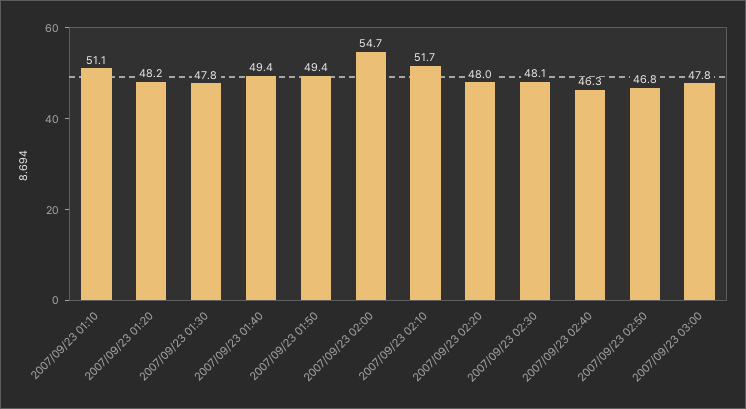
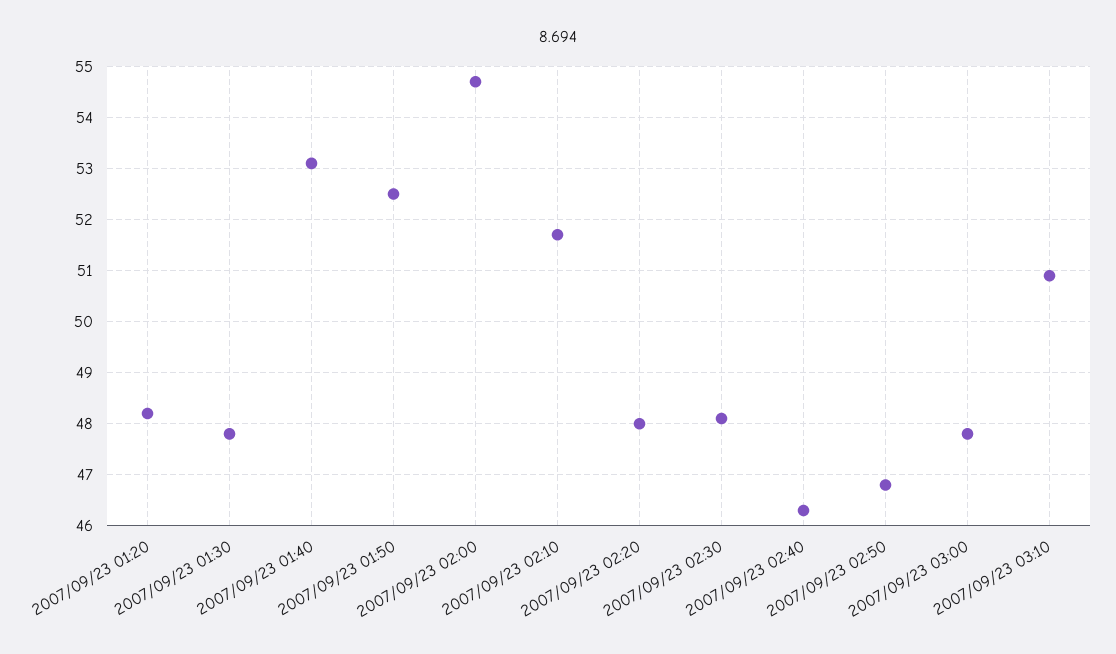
2007/09/23 01:10: 51.1 -> none
2007/09/23 01:40: 49.4 -> 53
2007/09/23 01:50: 49.4 -> 52.5
2007/09/23 03:10: none -> 51

